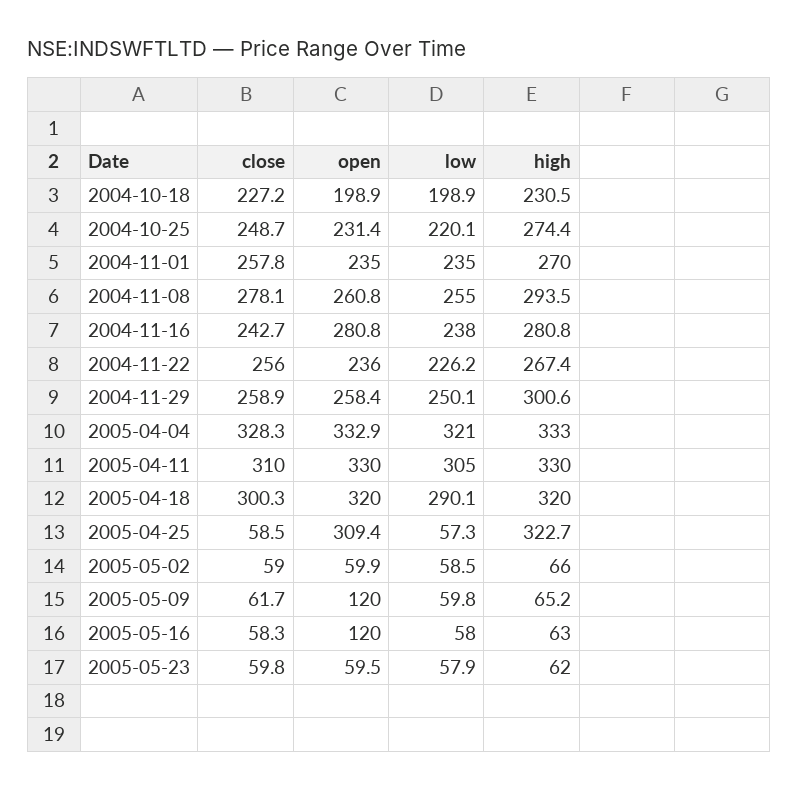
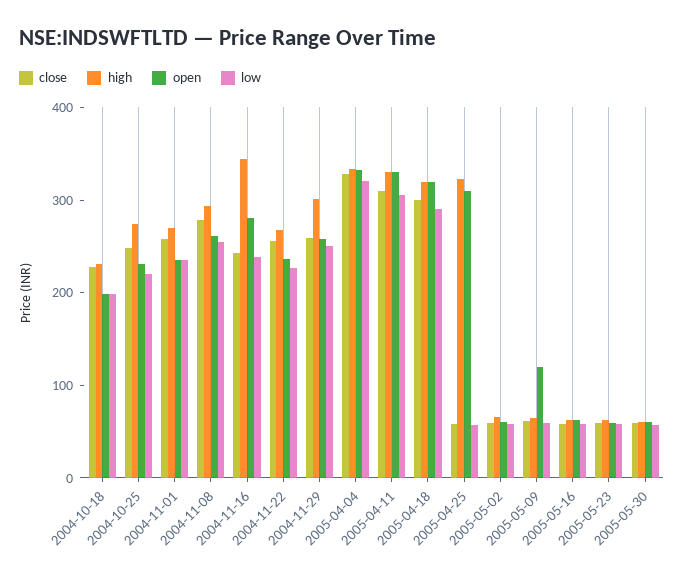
high, 2004-11-16: 280.8 -> 340
open, 2005-05-16: 120 -> 60
close, 2005-05-30: none -> 60
high, 2005-05-30: none -> 60
open, 2005-05-30: none -> 60
low, 2005-05-30: none -> 60

